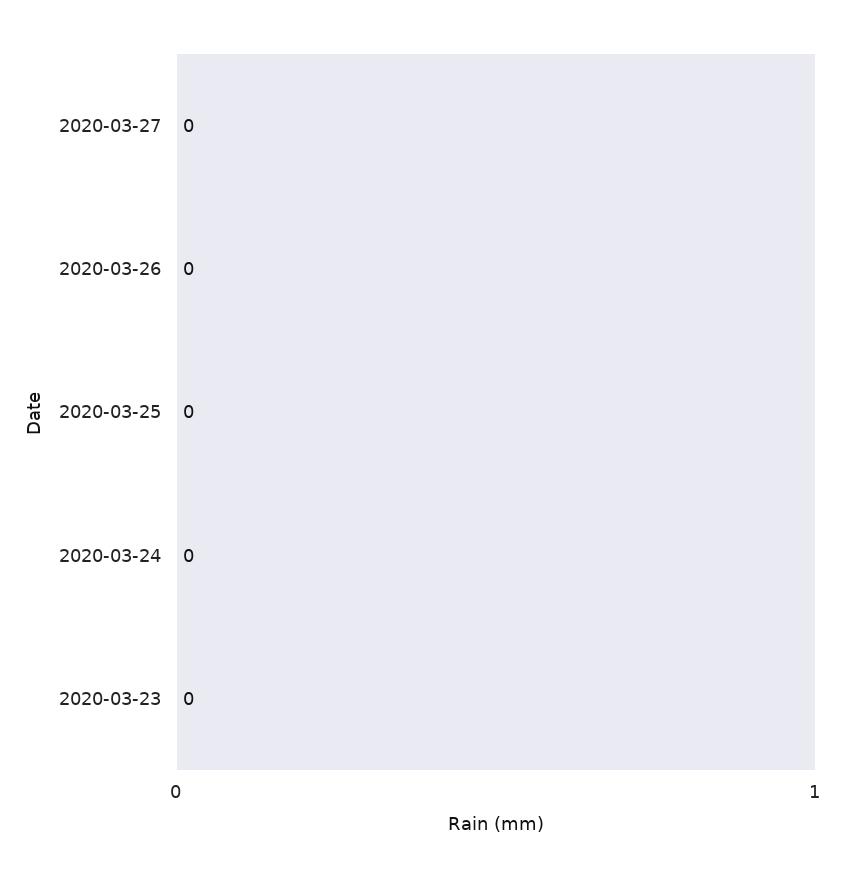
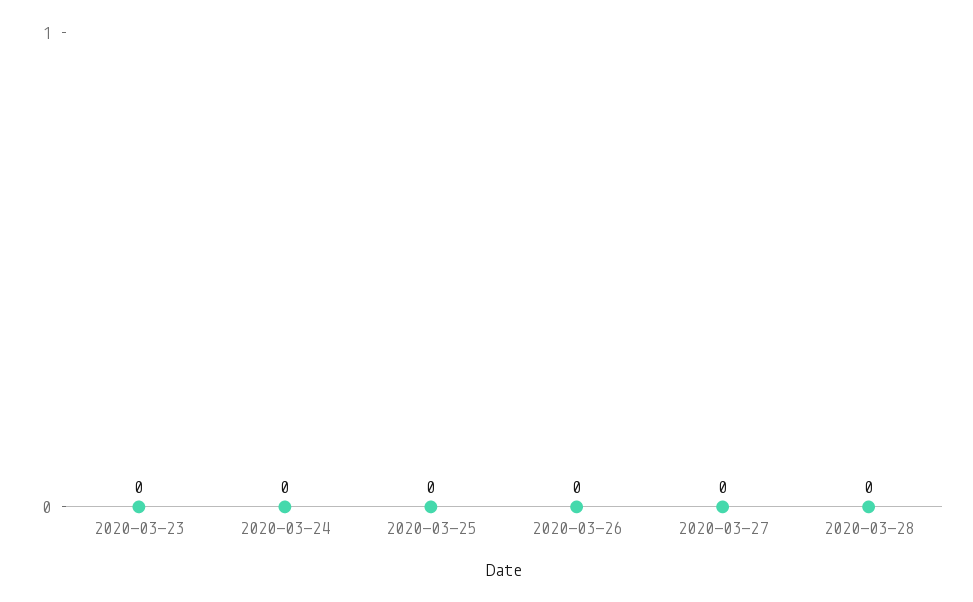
2020-03-28: none -> 0

